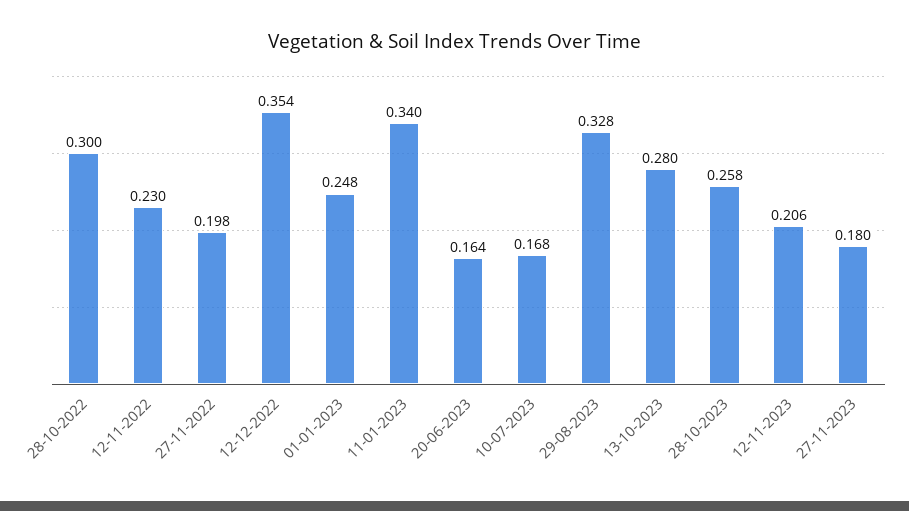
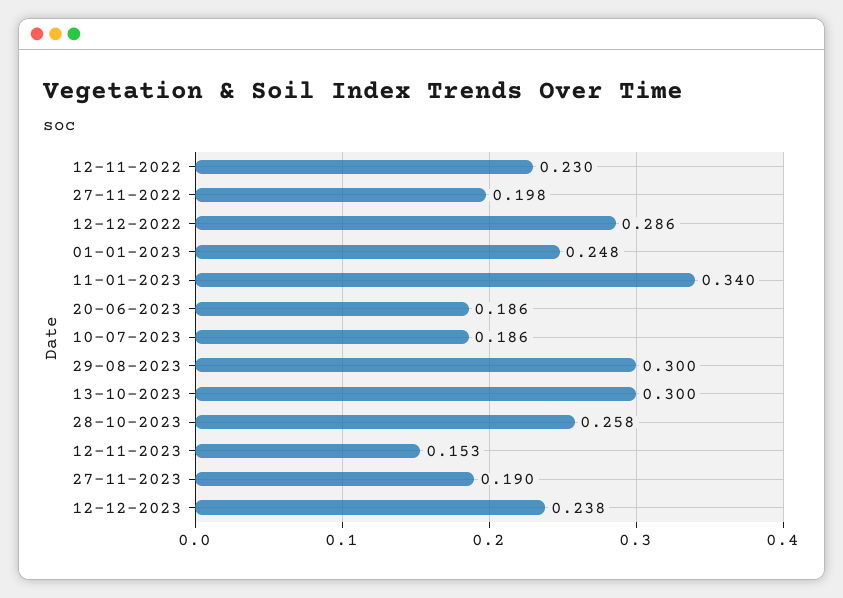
28-10-2022: 0.3 -> none
12-12-2022: 0.354 -> 0.286
20-06-2023: 0.164 -> 0.186
10-07-2023: 0.168 -> 0.186
29-08-2023: 0.328 -> 0.3
13-10-2023: 0.28 -> 0.3
12-11-2023: 0.206 -> 0.153
27-11-2023: 0.18 -> 0.19
12-12-2023: none -> 0.238

